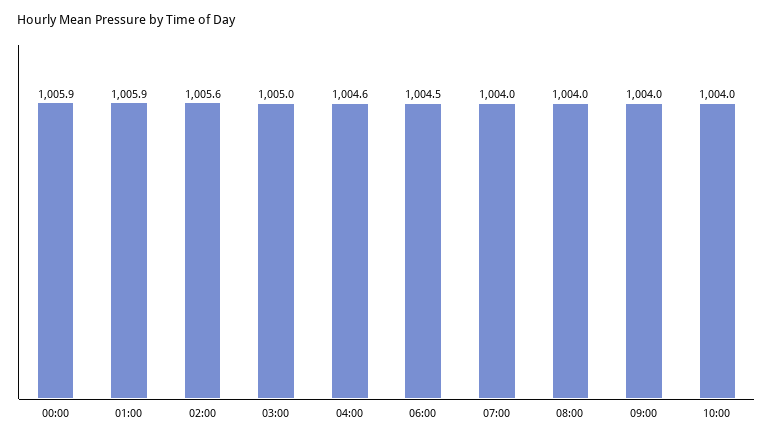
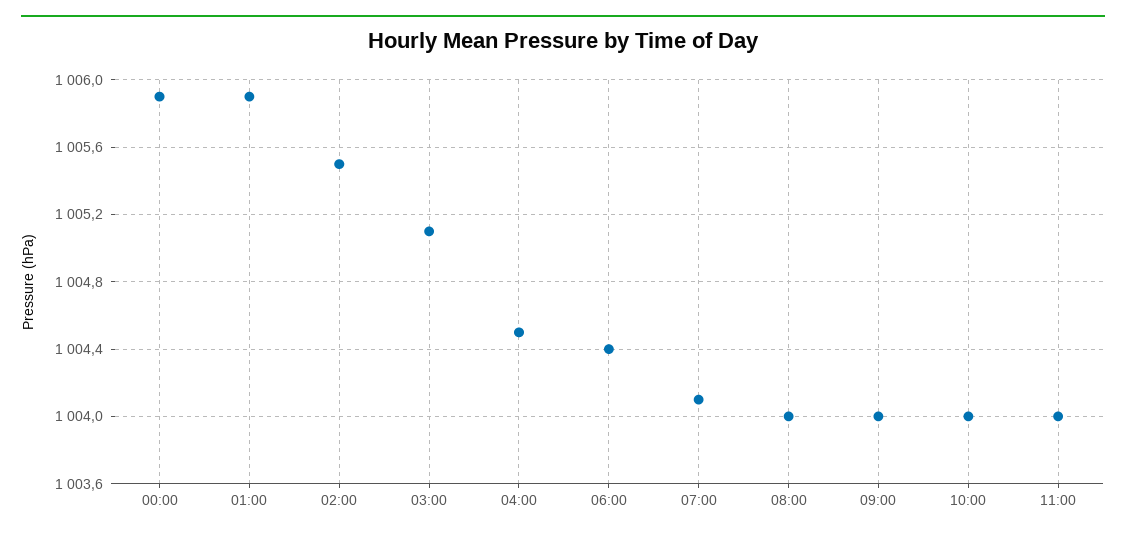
02:00: 1005.6 -> 1005.5
03:00: 1005 -> 1005.1
04:00: 1004.6 -> 1004.5
06:00: 1004.5 -> 1004.4
07:00: 1004 -> 1004.1
11:00: none -> 1004

